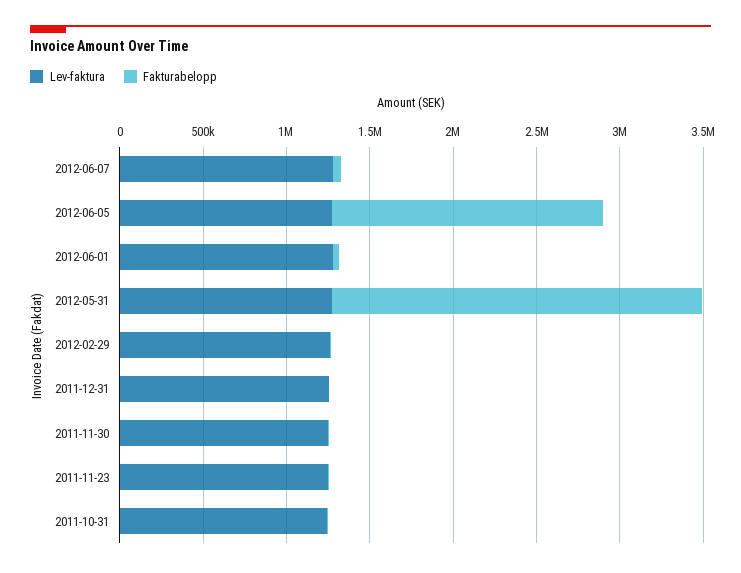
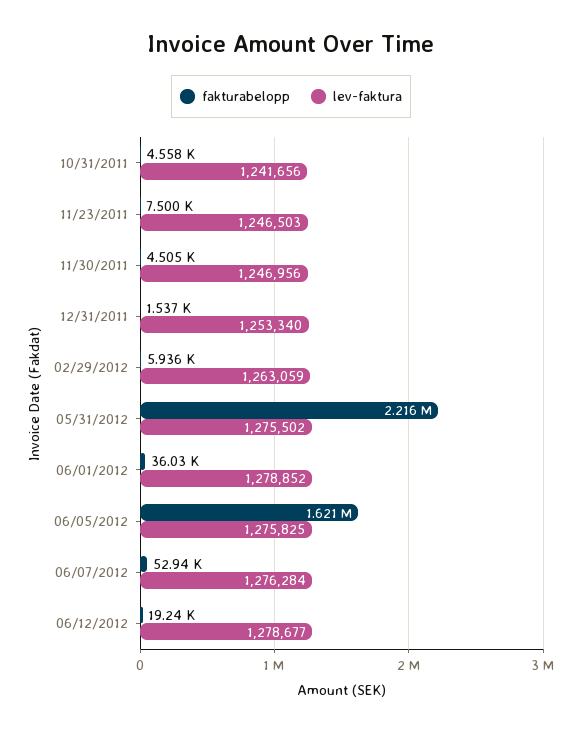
Fakturabelopp, 06/12/2012: none -> 19240
Lev-faktura, 06/12/2012: none -> 1278677

